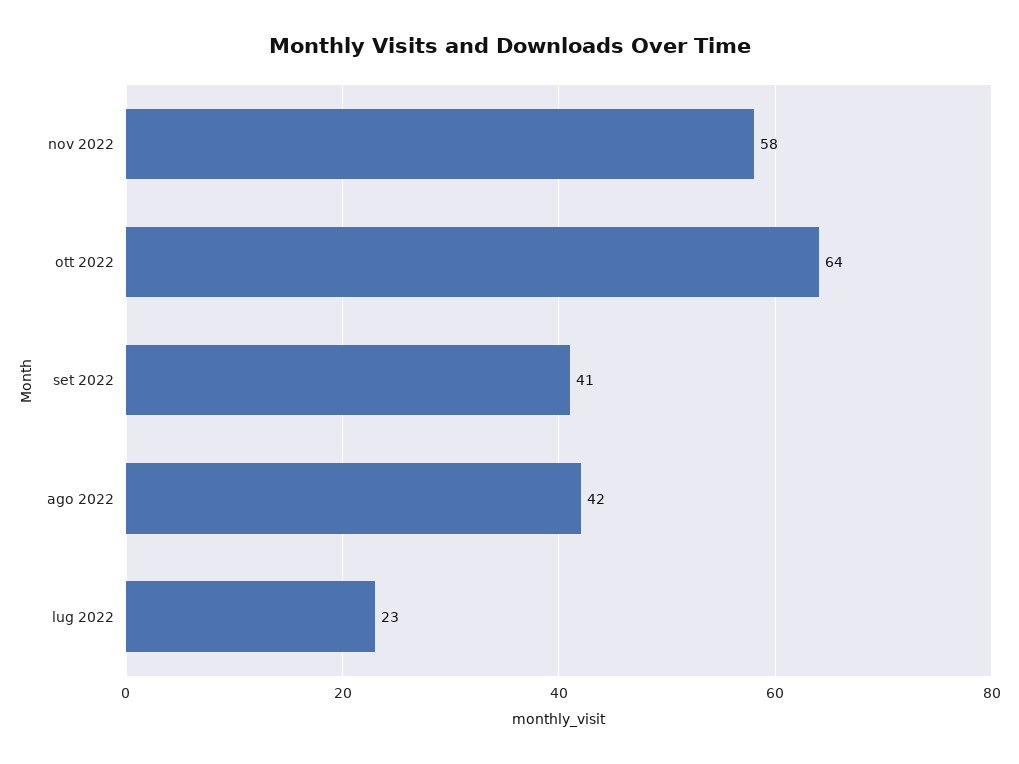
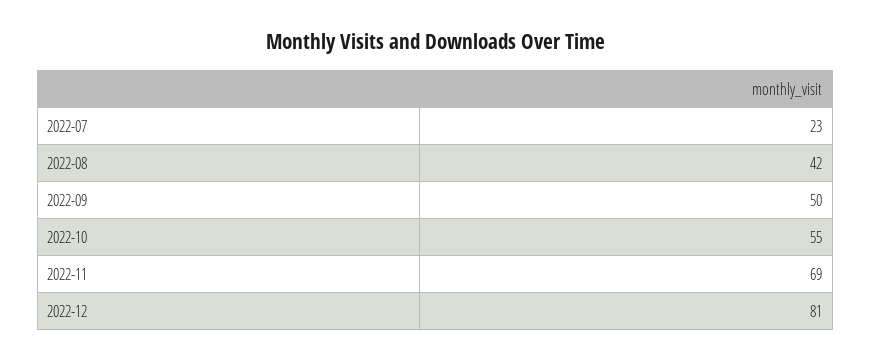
nov 2022: 58 -> 69
ott 2022: 64 -> 55
set 2022: 41 -> 50
2022-12: none -> 81

